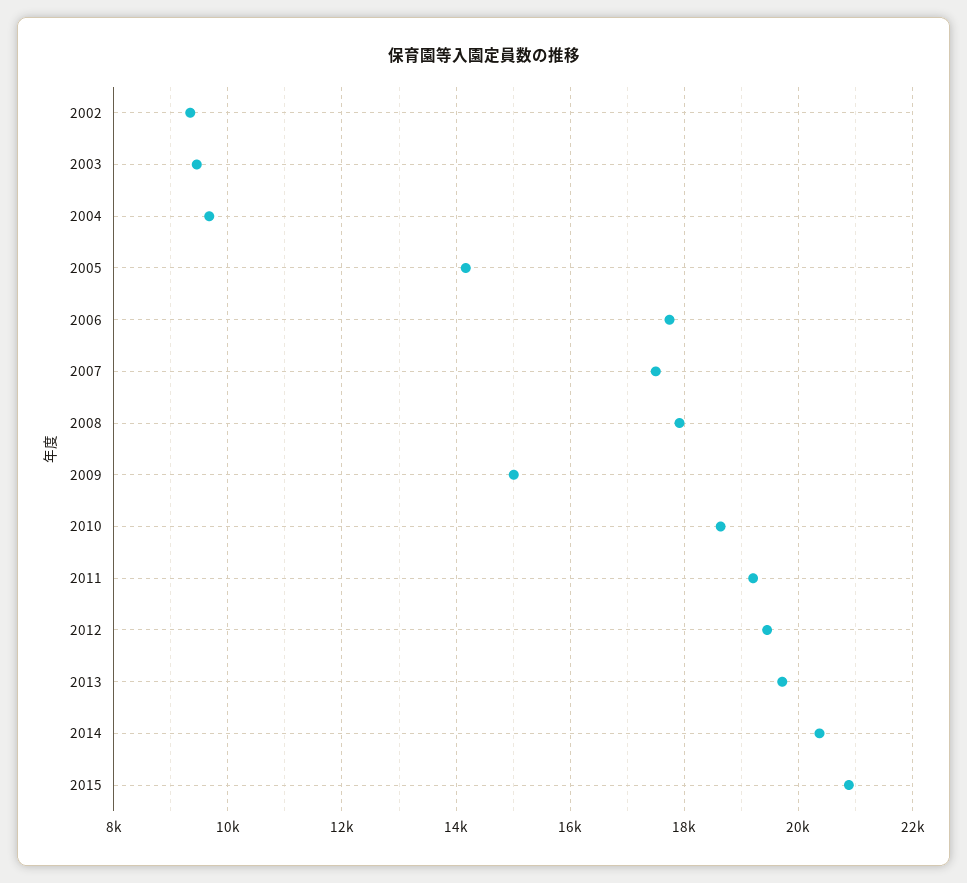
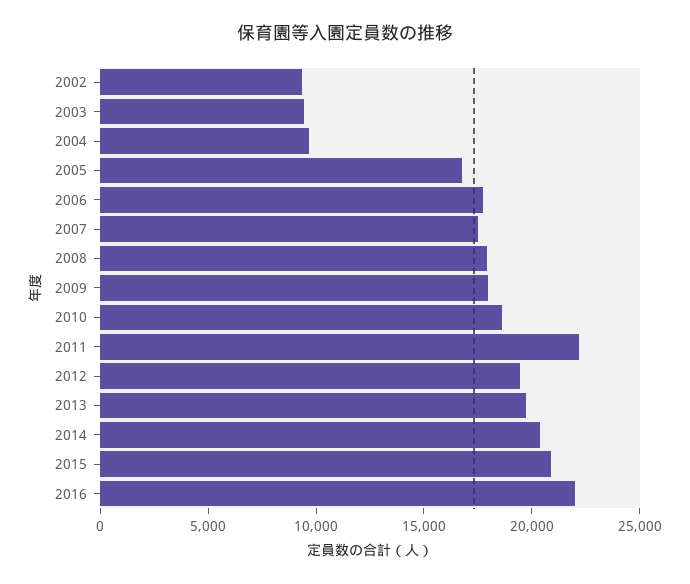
2005: 14200 -> 17000
2009: 15000 -> 18000
2011: 19200 -> 22000
2016: none -> 22000

